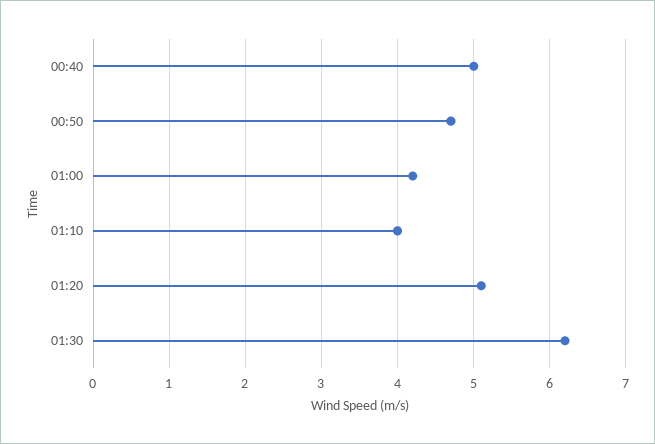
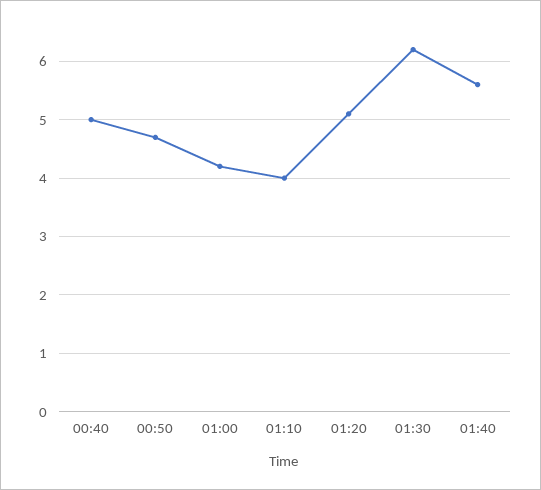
01:40: none -> 5.5

